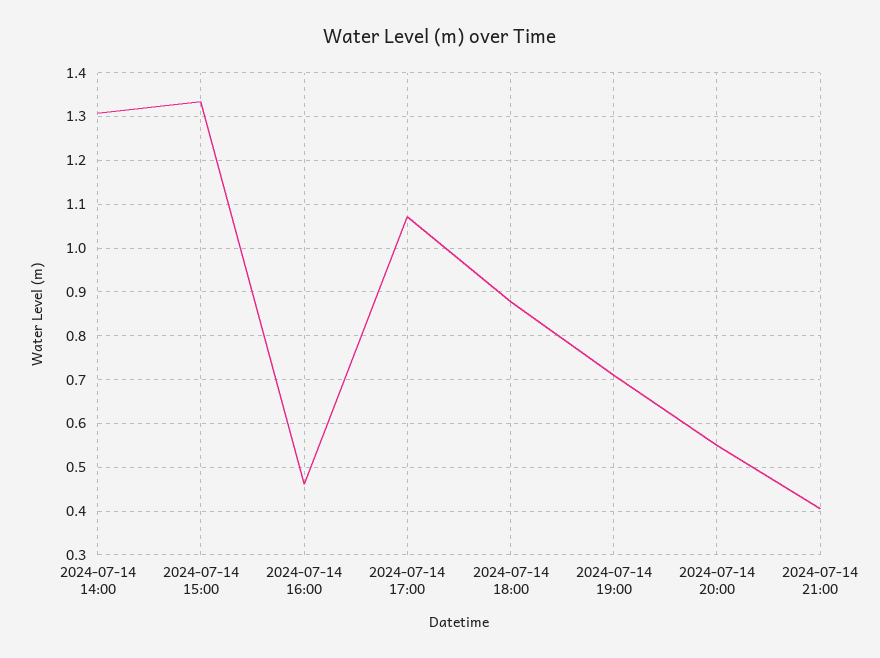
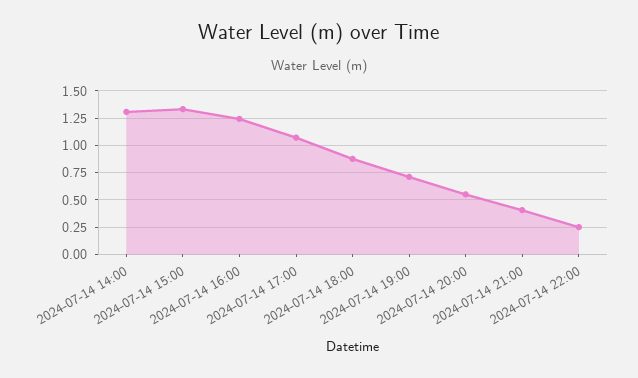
2024-07-14 16:00: 0.46 -> 1.25
2024-07-14 22:00: none -> 0.25

